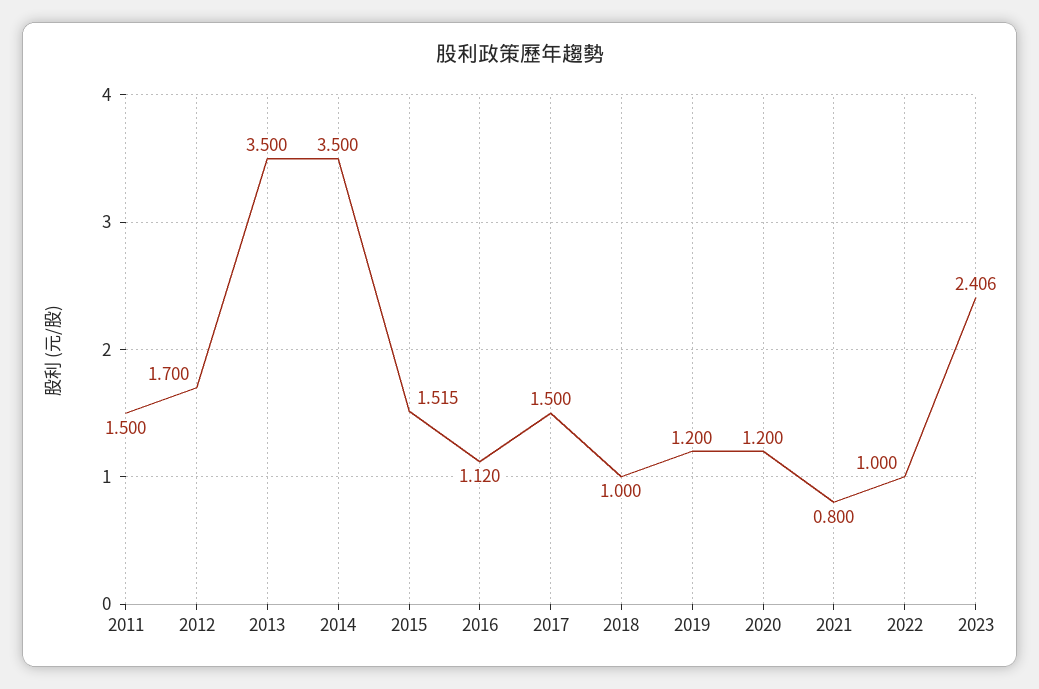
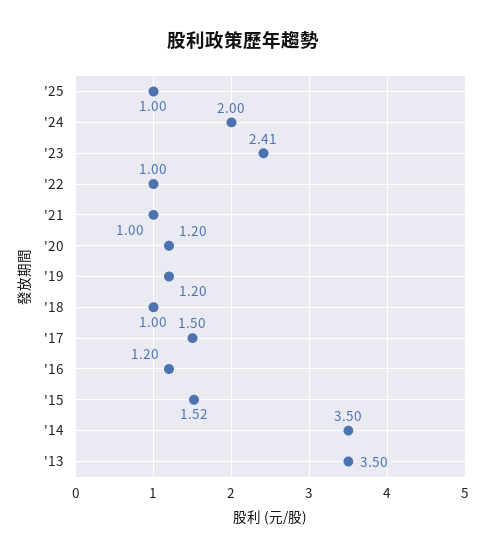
2011: 1.5 -> none
2012: 1.7 -> none
2016: 1.12 -> 1.2
2021: 0.8 -> 1
'25: none -> 1
'24: none -> 2

